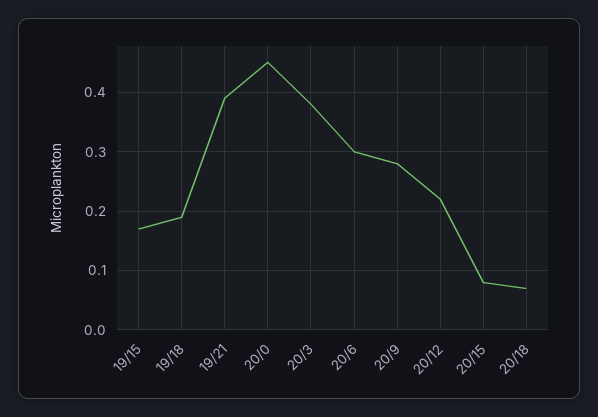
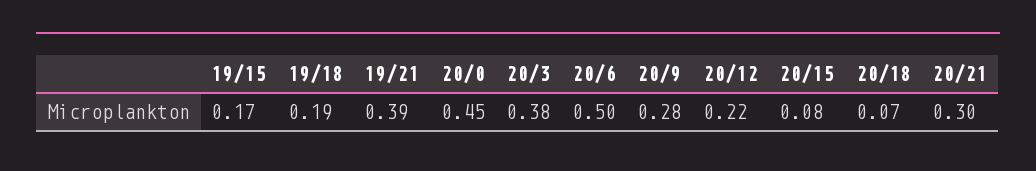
20/6: 0.3 -> 0.5
20/21: none -> 0.3

